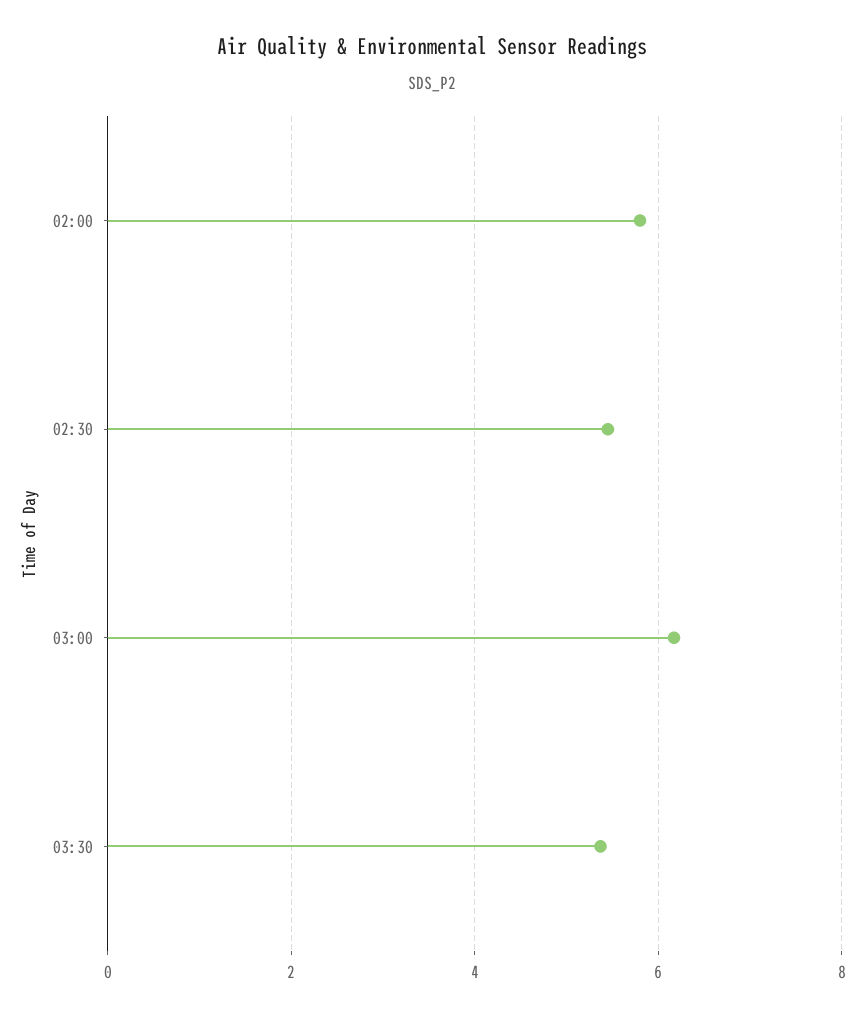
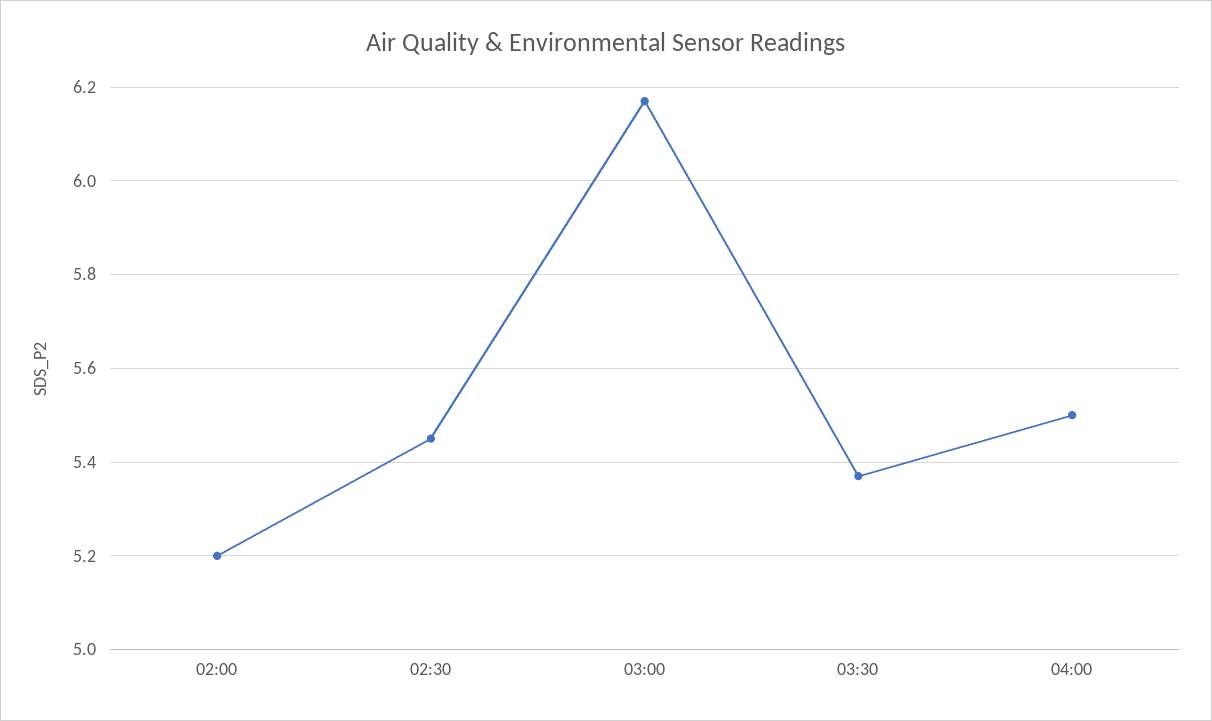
02:00: 5.8 -> 5.2
04:00: none -> 5.5

